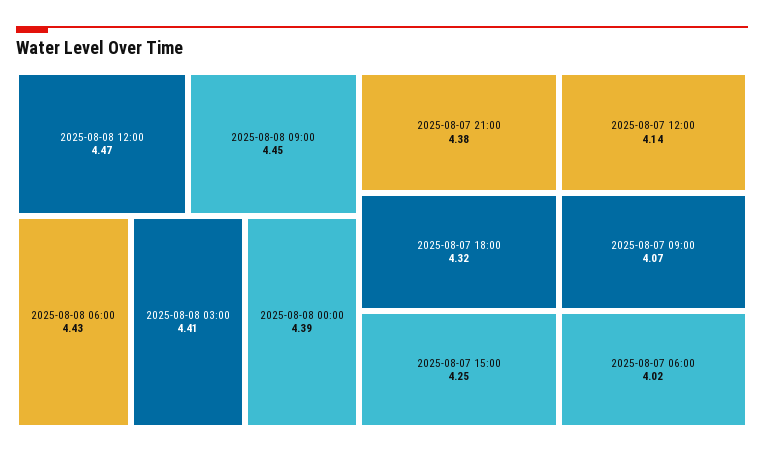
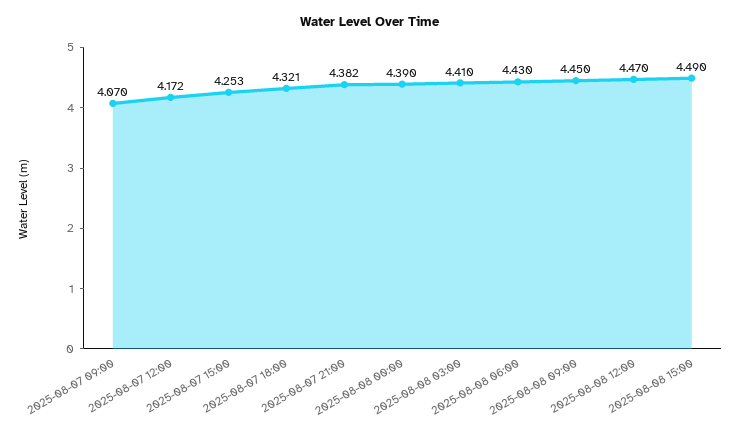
2025-08-07 12:00: 4.14 -> 4.172
2025-08-07 06:00: 4.02 -> none
2025-08-08 15:00: none -> 4.49

